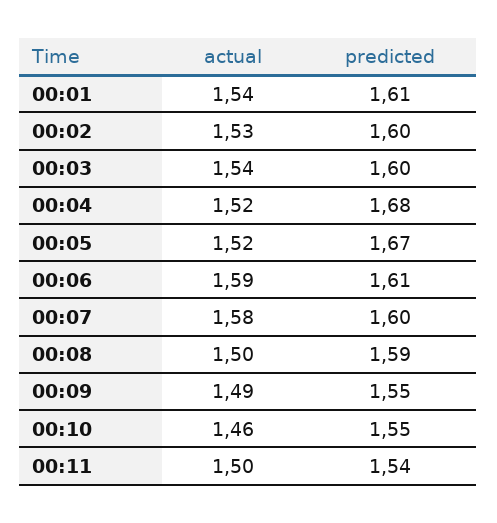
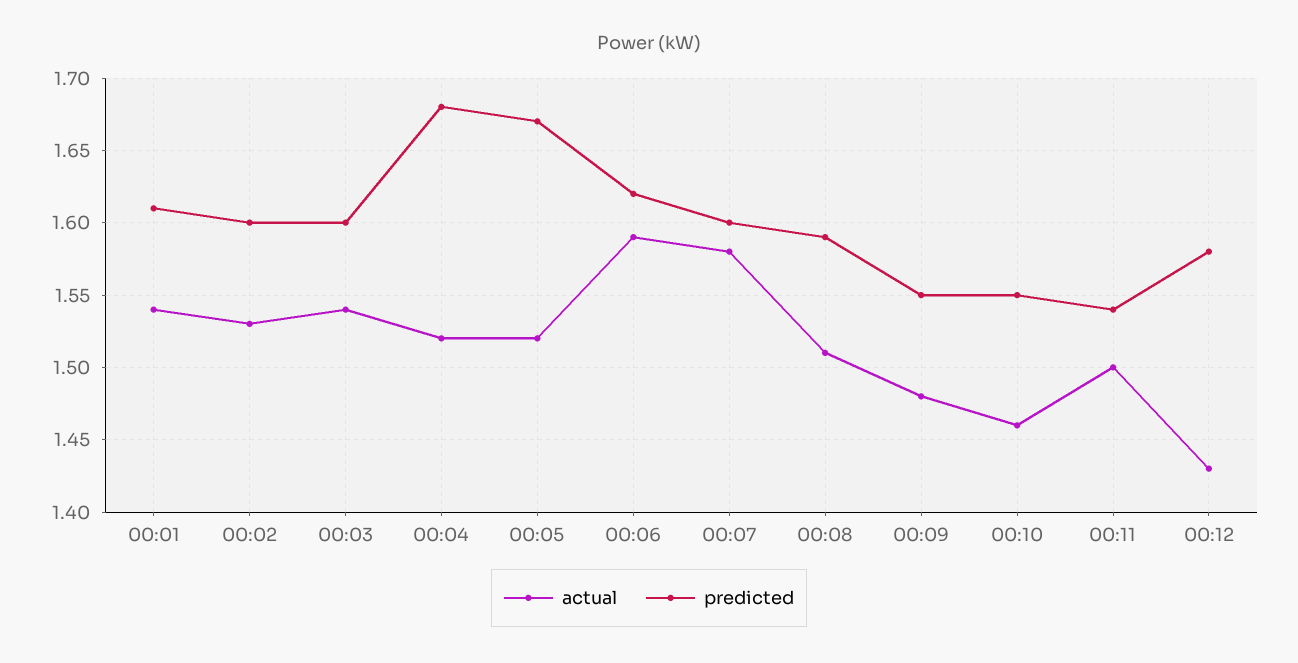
predicted, 00:06: 1.61 -> 1.62
actual, 00:08: 1.5 -> 1.51
actual, 00:09: 1.49 -> 1.48
actual, 00:12: none -> 1.43
predicted, 00:12: none -> 1.58

